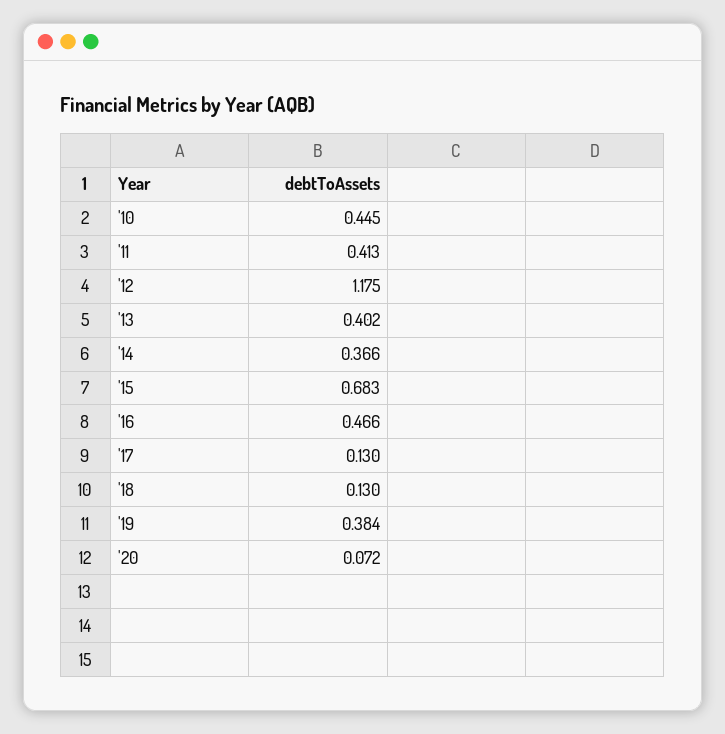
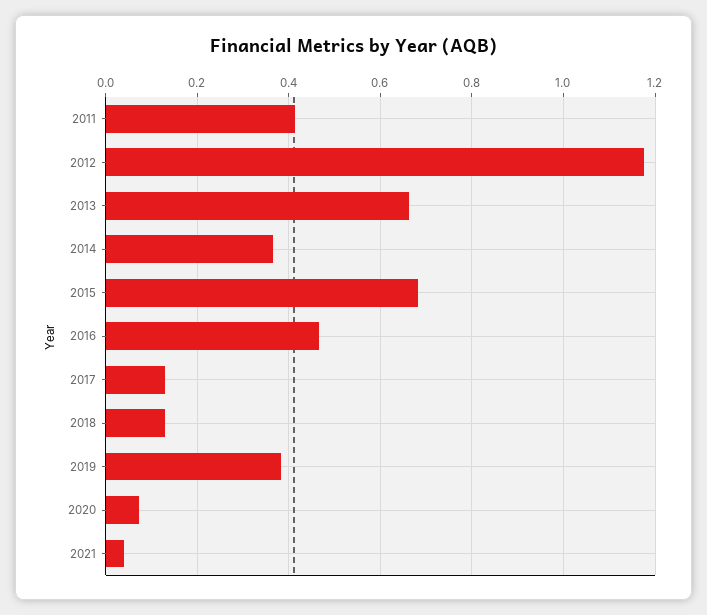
'10: 0.445 -> none
'13: 0.402 -> 0.66
2021: none -> 0.04

